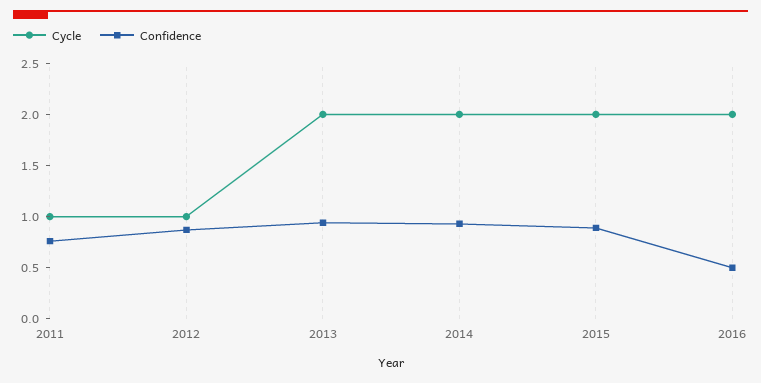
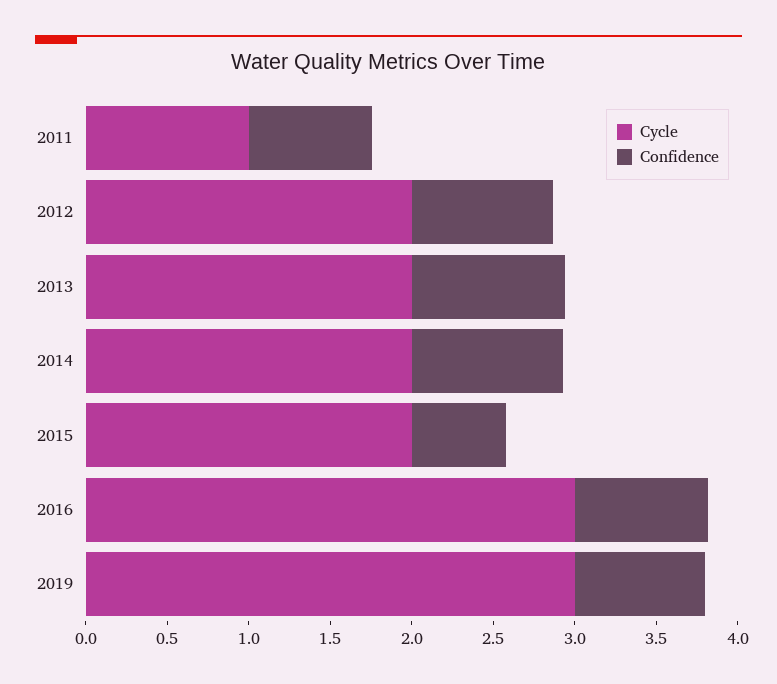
Cycle, 2012: 1 -> 2
Confidence, 2015: 0.9 -> 0.6
Cycle, 2016: 2 -> 3
Confidence, 2016: 0.5 -> 0.8
Cycle, 2019: none -> 3
Confidence, 2019: none -> 0.8

